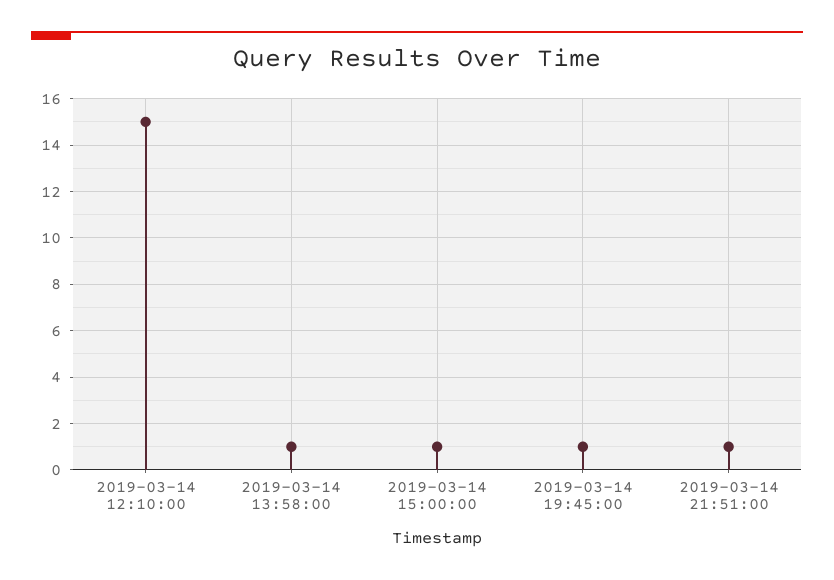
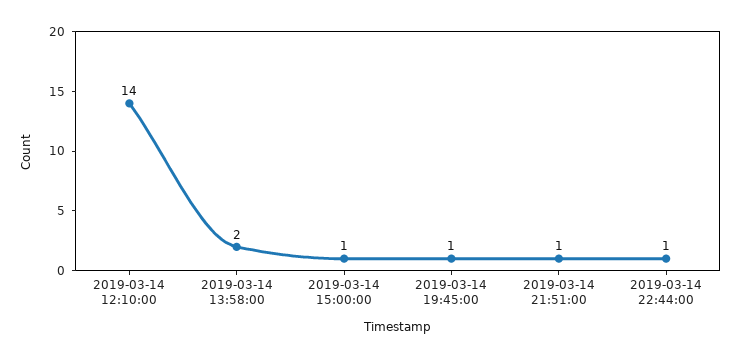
2019-03-14 12:10:00: 15 -> 14
2019-03-14 13:58:00: 1 -> 2
2019-03-14 22:44:00: none -> 1

